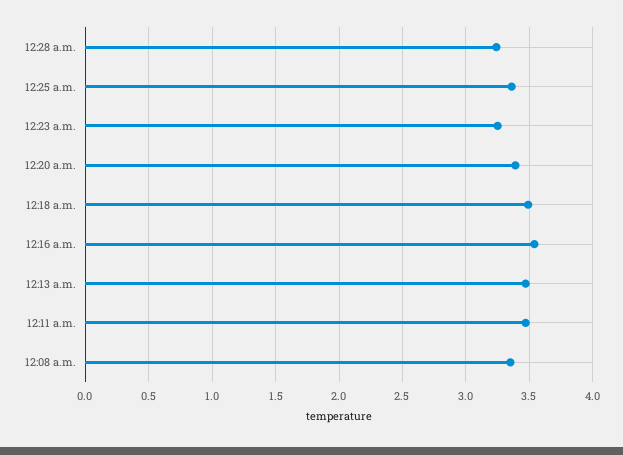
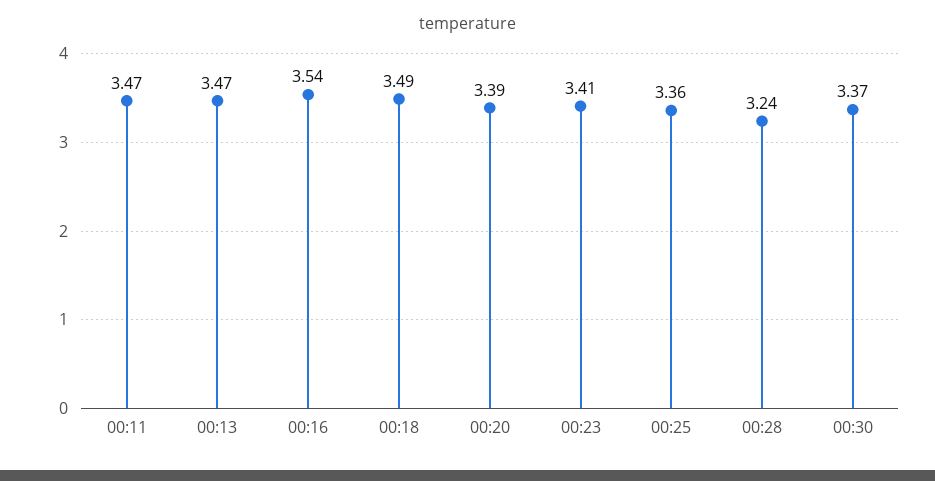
12:23 a.m.: 3.25 -> 3.41
12:08 a.m.: 3.35 -> none
00:30: none -> 3.37

